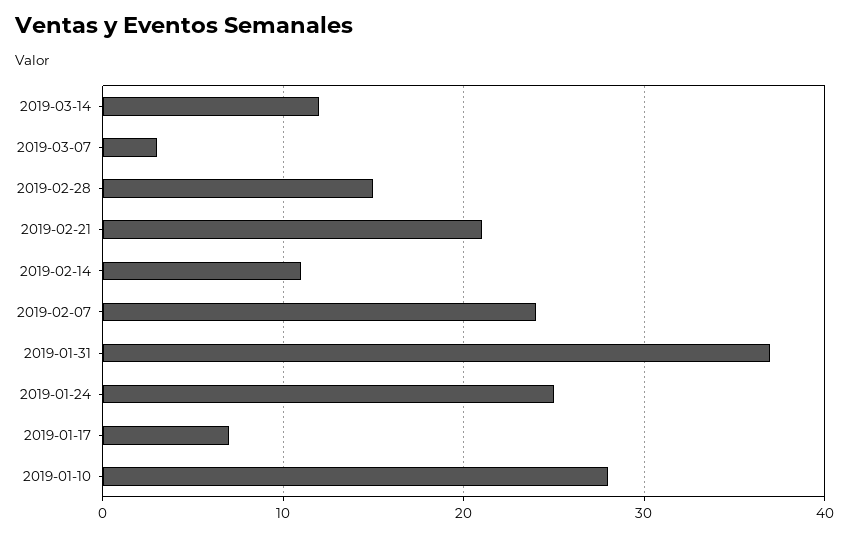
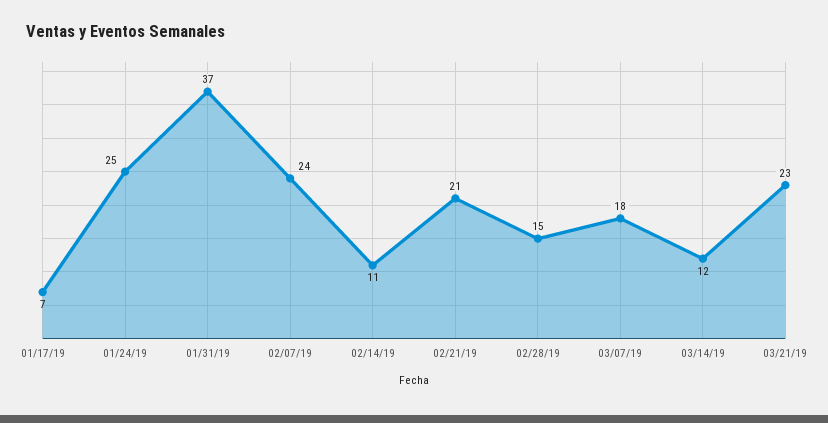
2019-03-07: 3 -> 18
2019-01-10: 28 -> none
03/21/19: none -> 23

